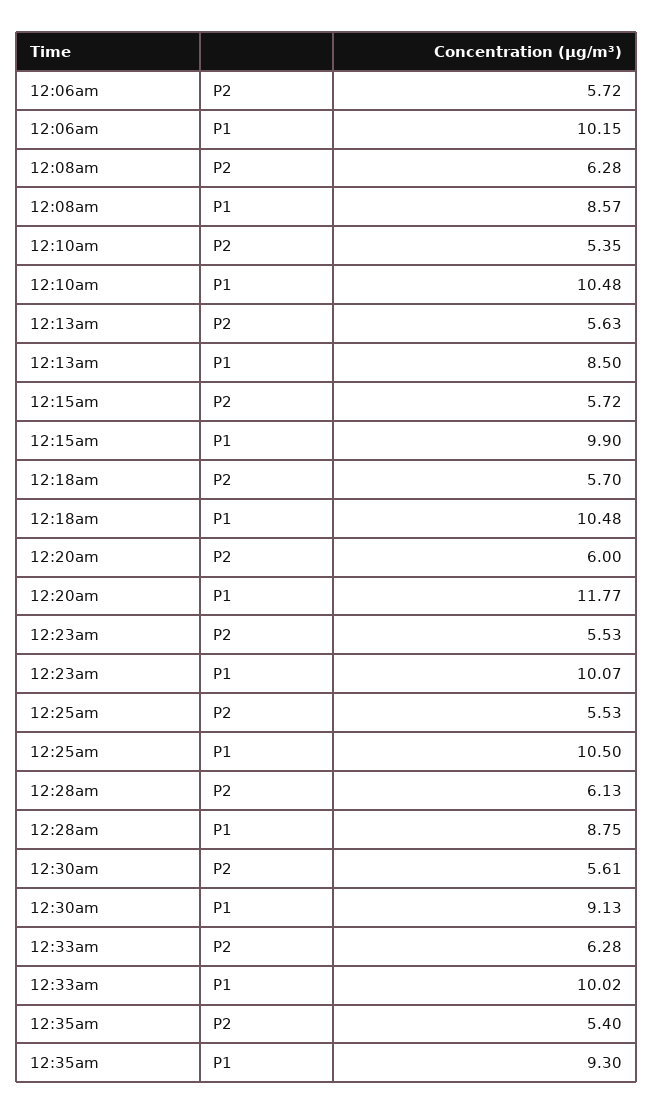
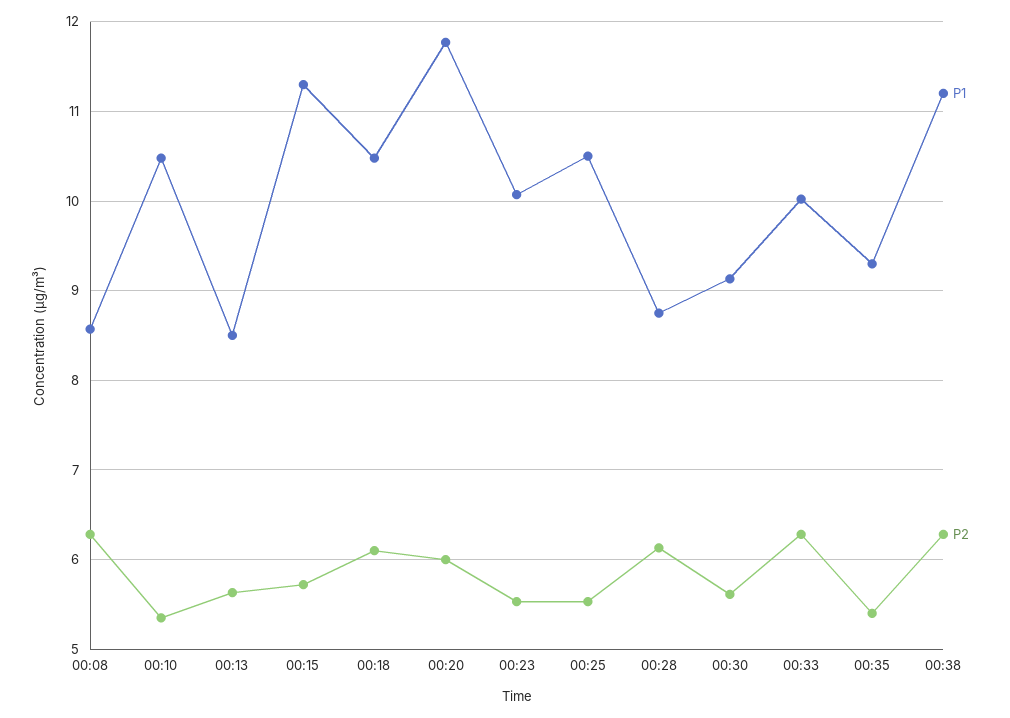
P2, 12:06am: 5.72 -> none
P1, 12:06am: 10.15 -> none
P1, 12:15am: 9.9 -> 11.3
P2, 12:18am: 5.7 -> 6.1
P1, 00:38: none -> 11.2
P2, 00:38: none -> 6.3

